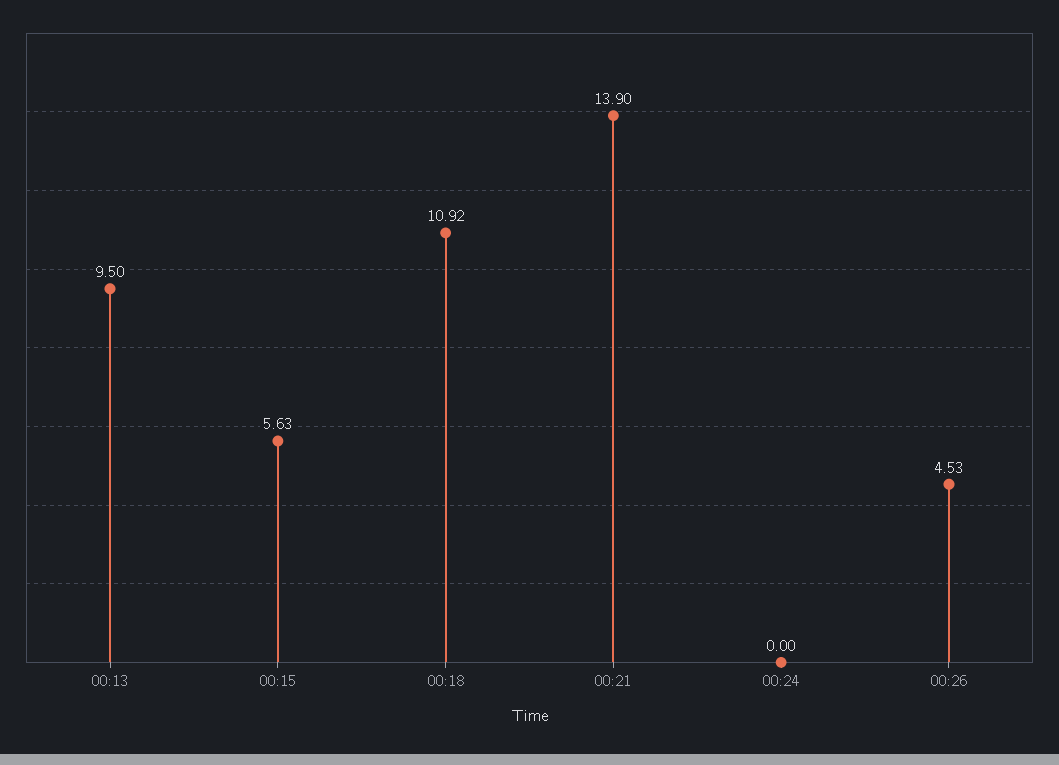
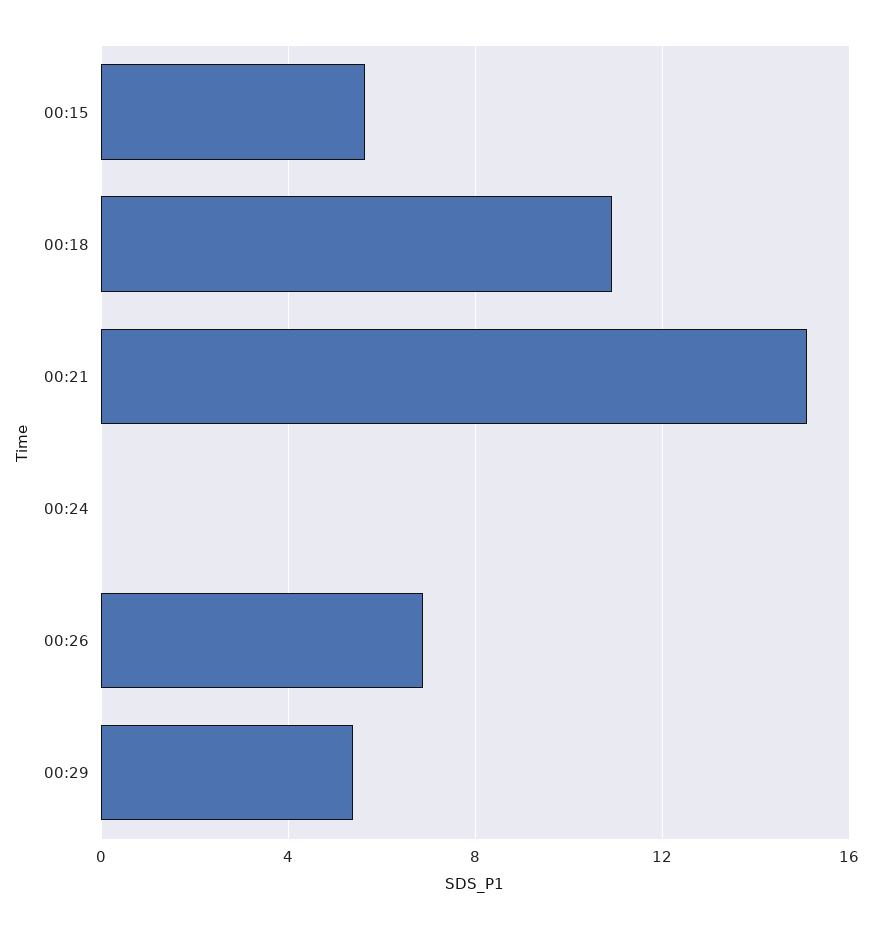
00:13: 9.5 -> none
00:21: 13.9 -> 15
00:26: 4.53 -> 7
00:29: none -> 5.5

